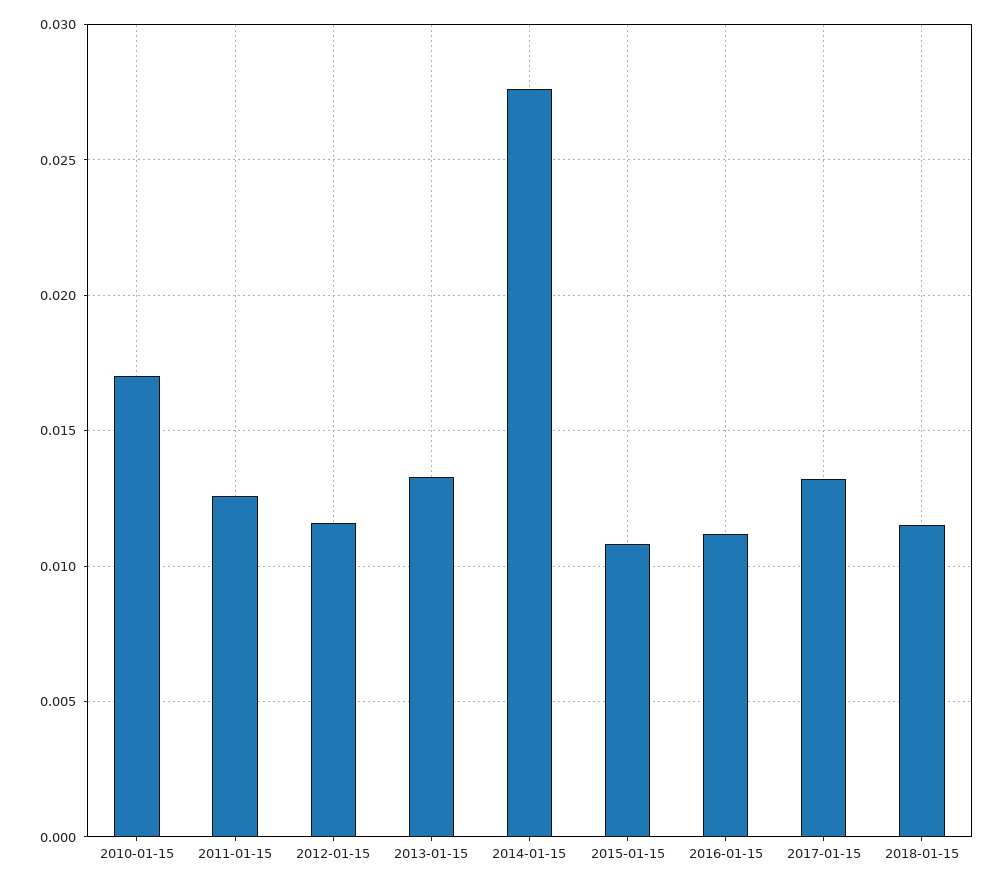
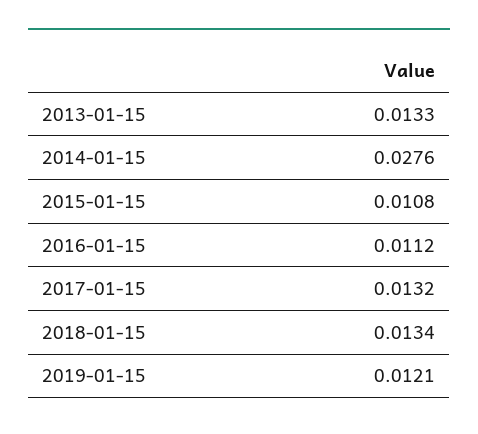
2010-01-15: 0.017 -> none
2011-01-15: 0.0125 -> none
2012-01-15: 0.0115 -> none
2018-01-15: 0.0115 -> 0.0134
2019-01-15: none -> 0.0121

